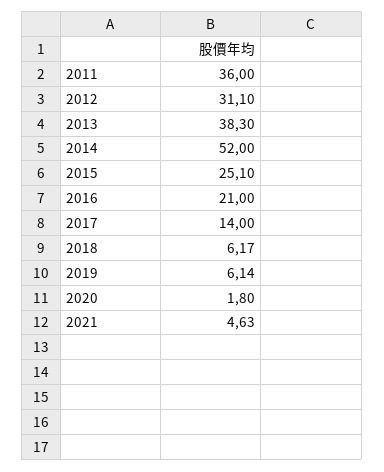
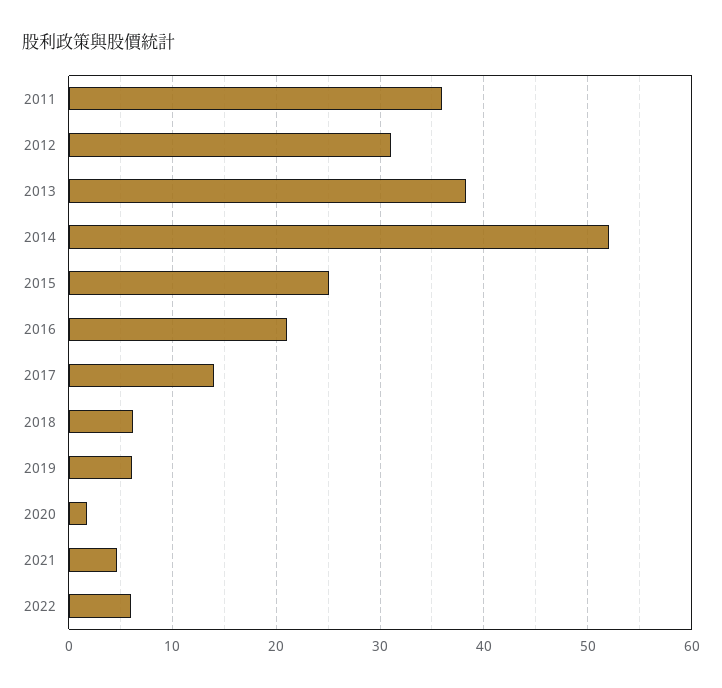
2022: none -> 6

